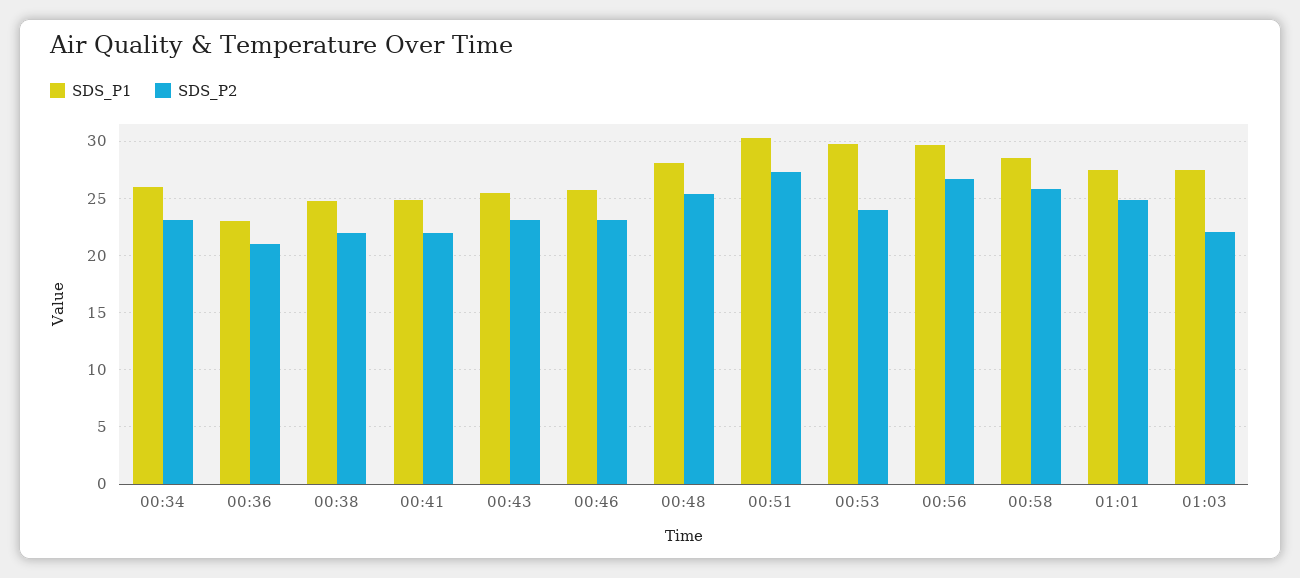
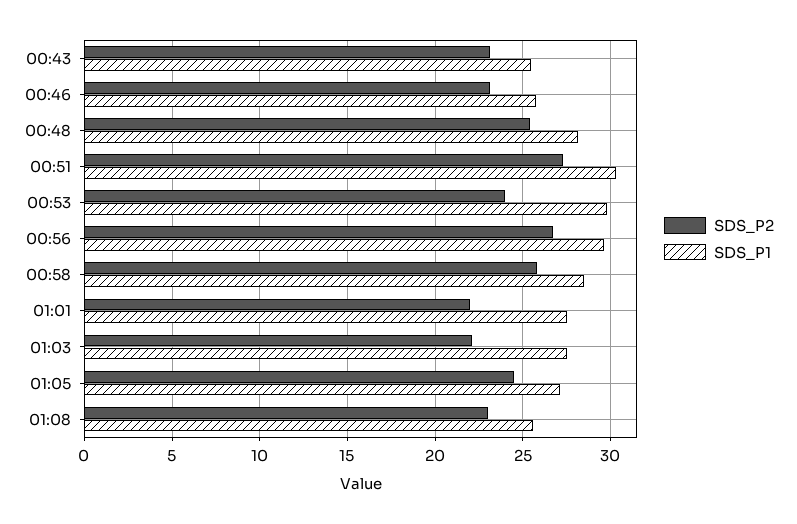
SDS_P1, 00:34: 26 -> none
SDS_P2, 00:34: 23 -> none
SDS_P1, 00:36: 23 -> none
SDS_P2, 00:36: 21 -> none
SDS_P1, 00:38: 25 -> none
SDS_P2, 00:38: 22 -> none
SDS_P1, 00:41: 25 -> none
SDS_P2, 00:41: 22 -> none
SDS_P2, 01:01: 25 -> 22
SDS_P2, 01:05: none -> 24.5
SDS_P1, 01:05: none -> 27
SDS_P2, 01:08: none -> 23
SDS_P1, 01:08: none -> 25.5

